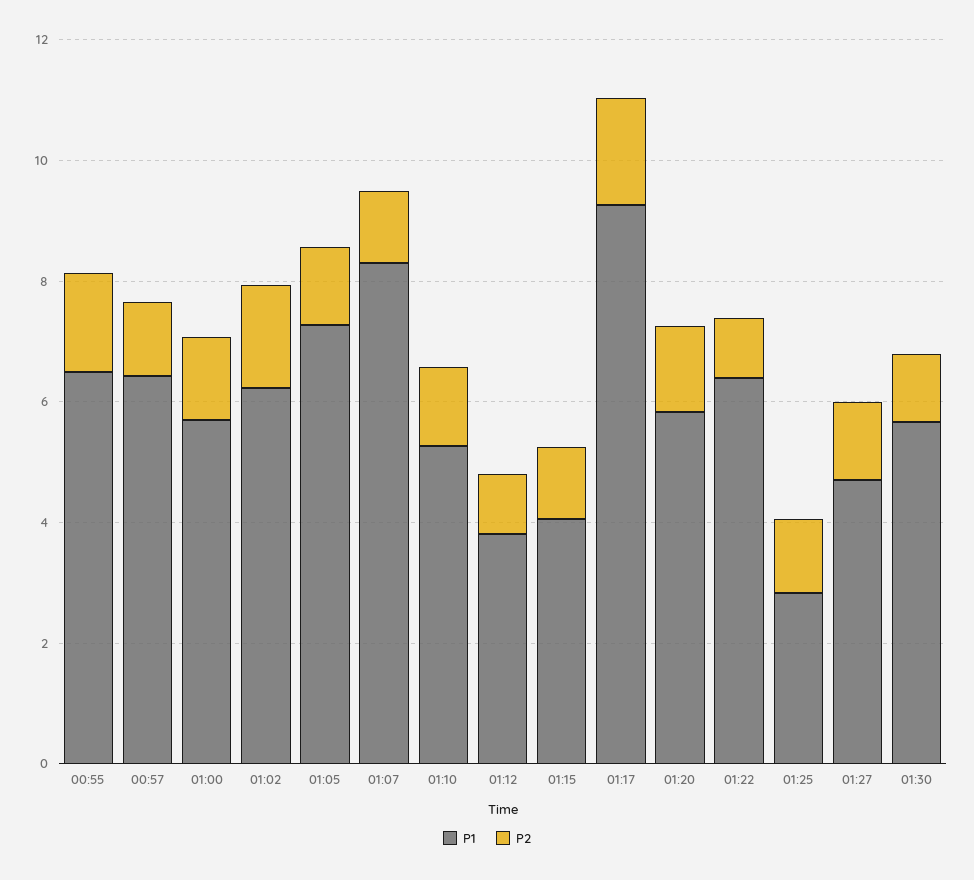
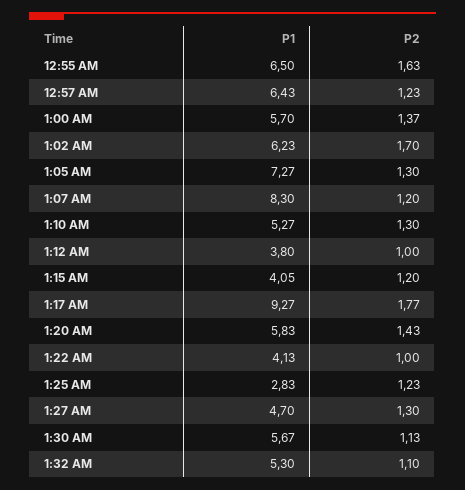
P1, 01:22: 6.5 -> 4.13
P1, 1:32 AM: none -> 5.3
P2, 1:32 AM: none -> 1.1

